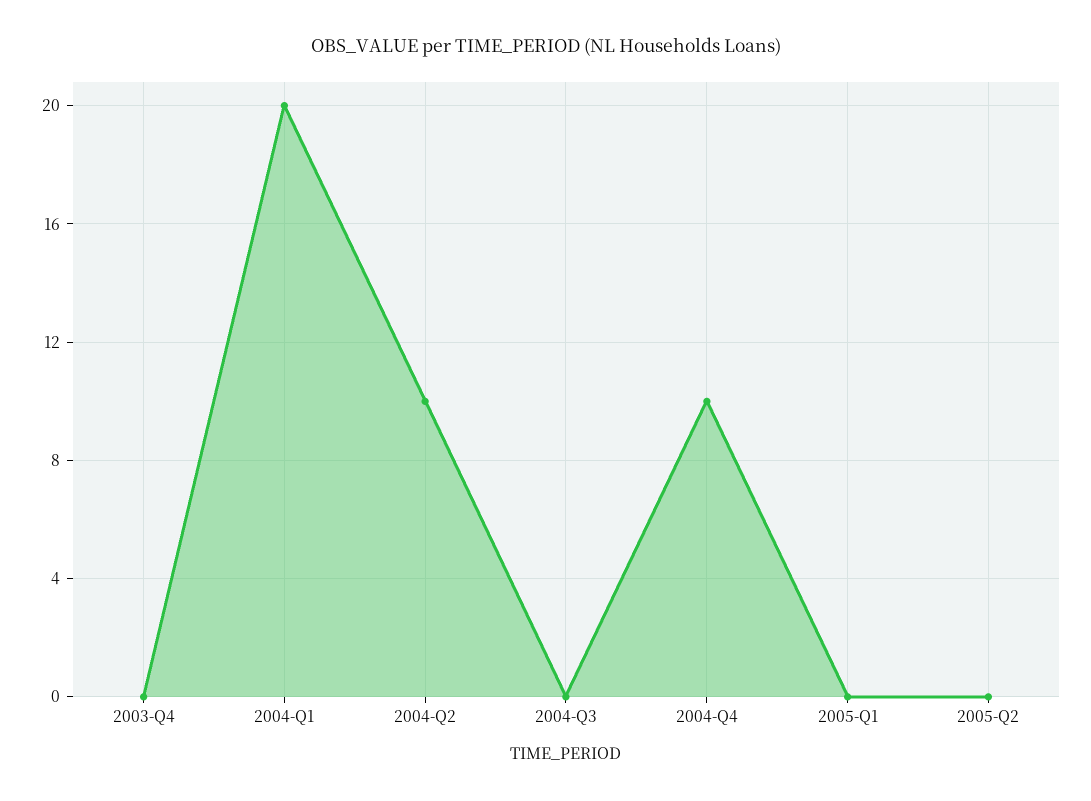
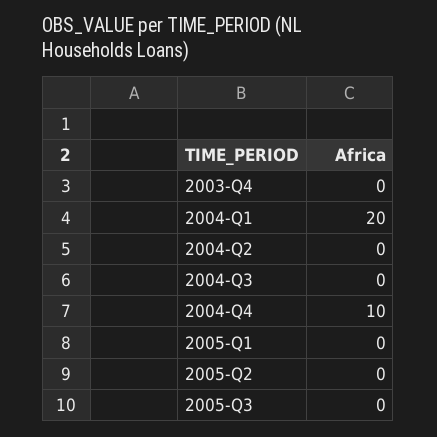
2004-Q2: 10 -> 0
2005-Q3: none -> 0

